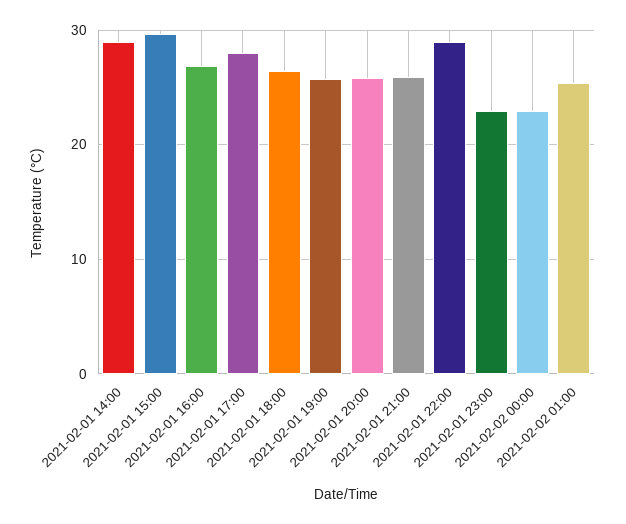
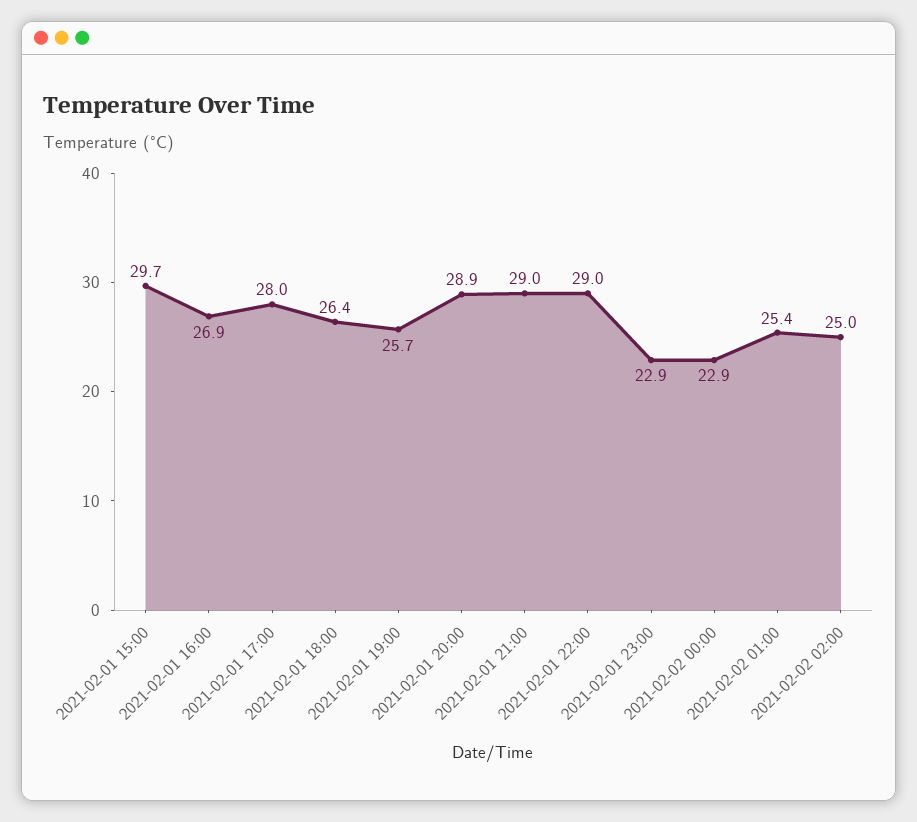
2021-02-01 14:00: 29 -> none
2021-02-01 20:00: 26 -> 28.9
2021-02-01 21:00: 26 -> 29
2021-02-02 02:00: none -> 25

